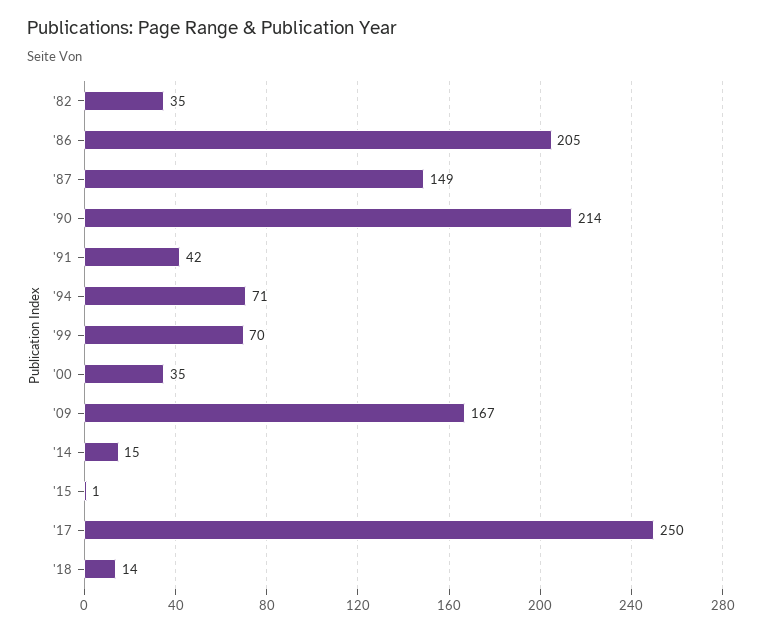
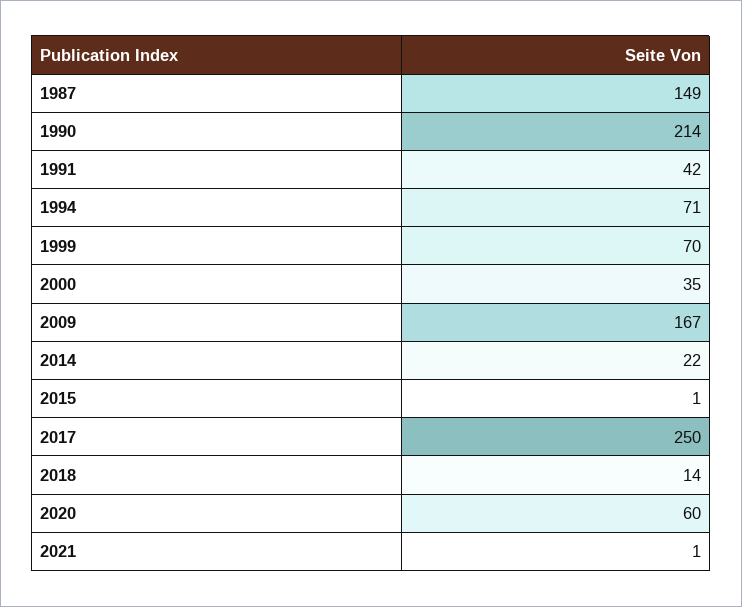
'82: 35 -> none
'86: 205 -> none
'14: 15 -> 22
2020: none -> 60
2021: none -> 1

